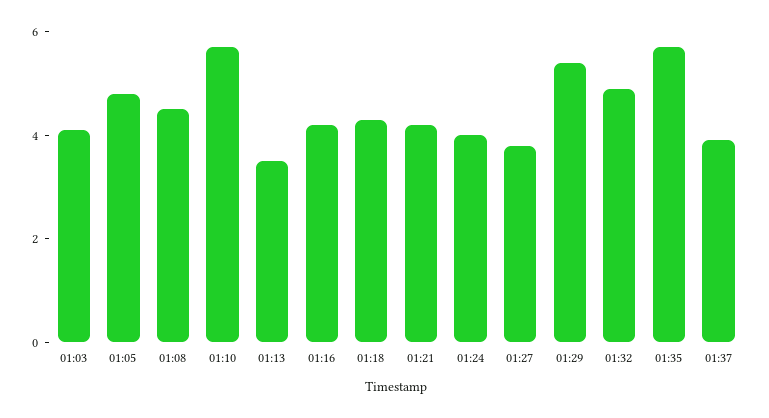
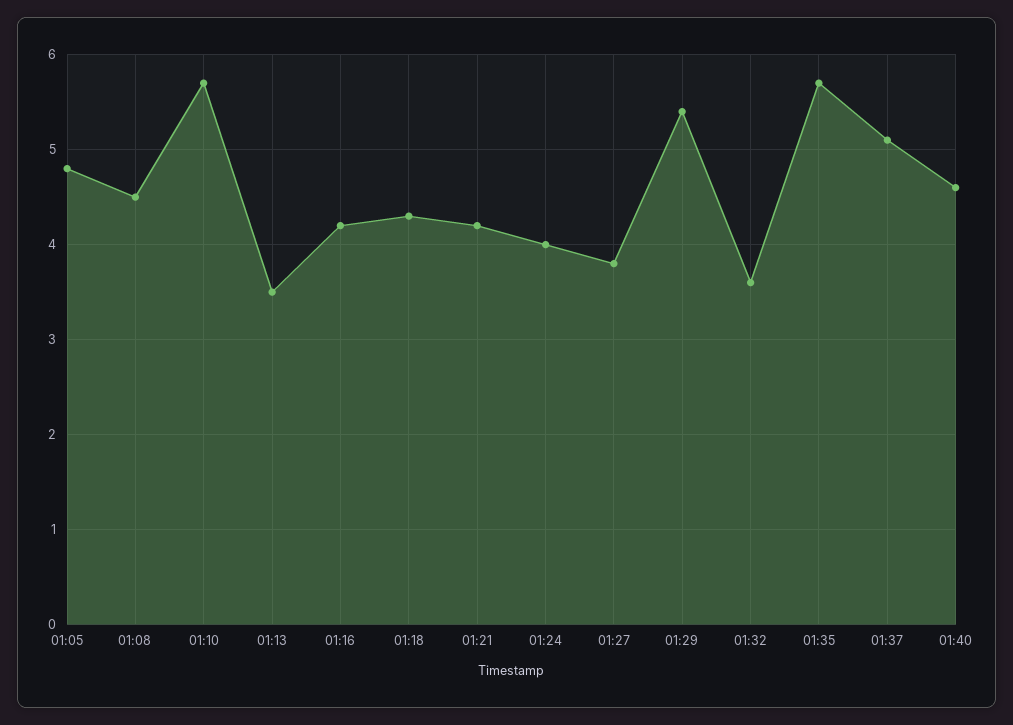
01:03: 4 -> none
01:32: 5 -> 3.6
01:37: 4 -> 5.1
01:40: none -> 4.6

